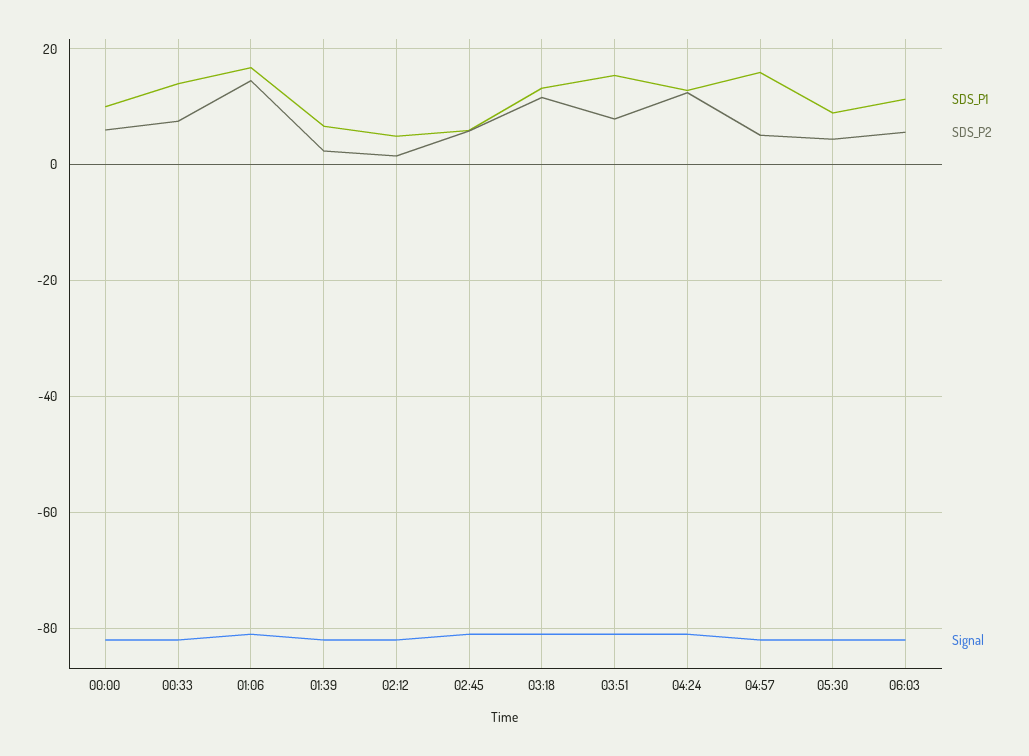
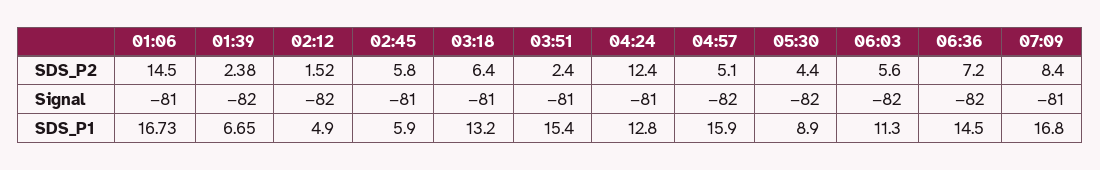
SDS_P1, 00:00: 10 -> none
SDS_P2, 00:00: 6 -> none
Signal, 00:00: -82 -> none
SDS_P1, 00:33: 14 -> none
SDS_P2, 00:33: 8 -> none
Signal, 00:33: -82 -> none
SDS_P2, 03:18: 12 -> 6.4
SDS_P2, 03:51: 8 -> 2.4
SDS_P2, 06:36: none -> 7.2
SDS_P2, 07:09: none -> 8.4
Signal, 06:36: none -> -82
Signal, 07:09: none -> -81
SDS_P1, 06:36: none -> 14.5
SDS_P1, 07:09: none -> 16.8

